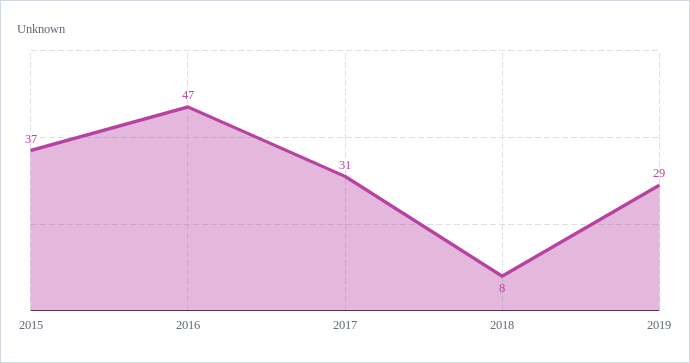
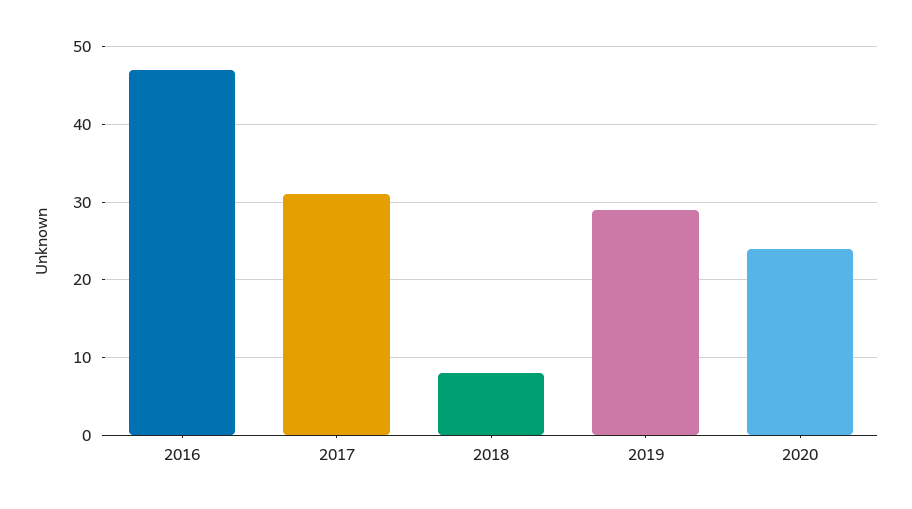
2015: 37 -> none
2020: none -> 24

